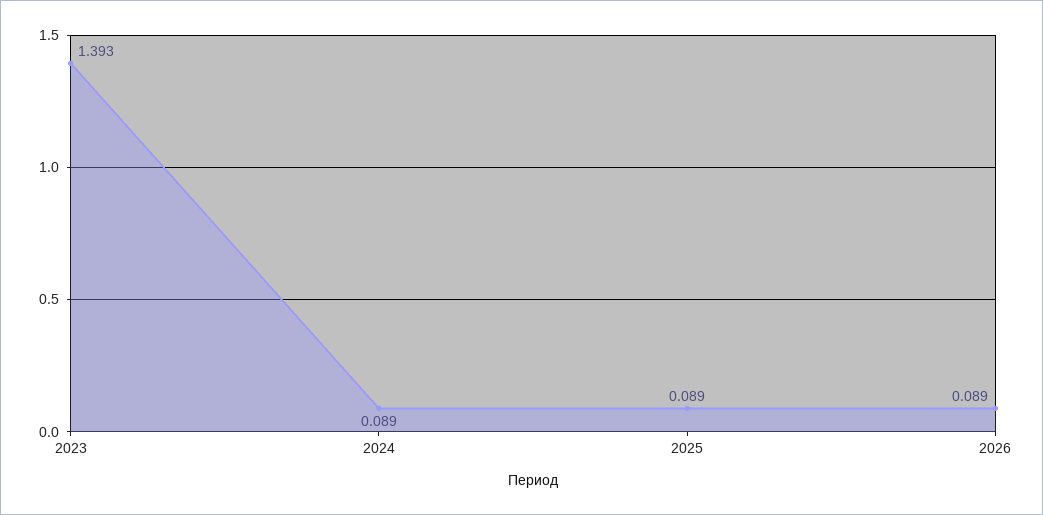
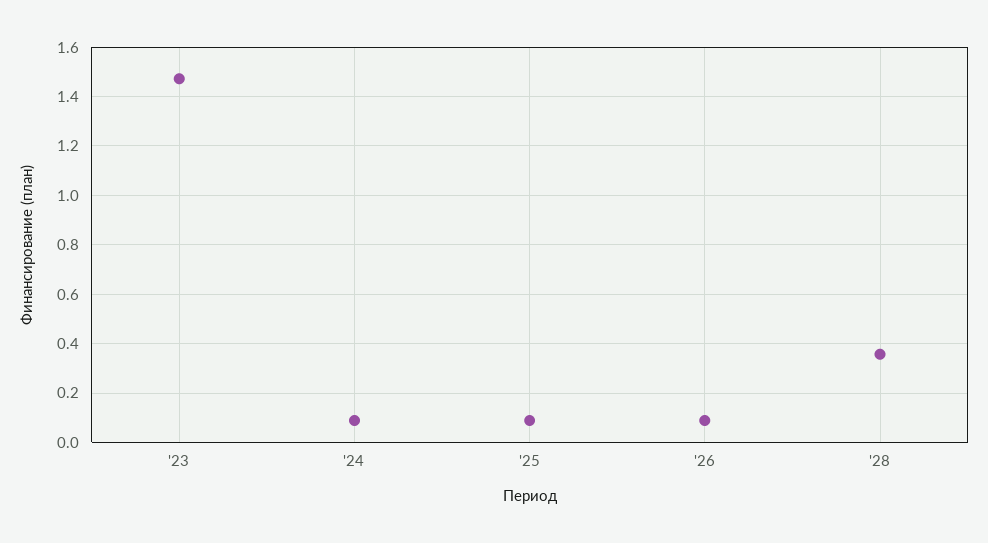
2023: 1.393 -> 1.475
'28: none -> 0.35

